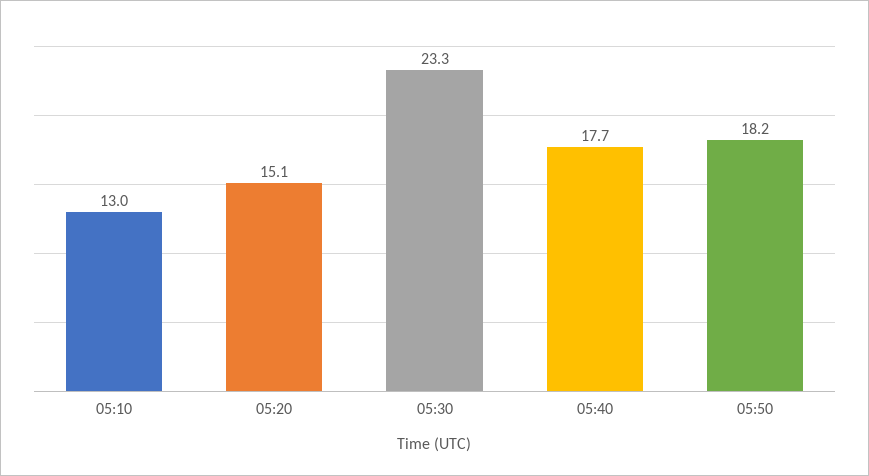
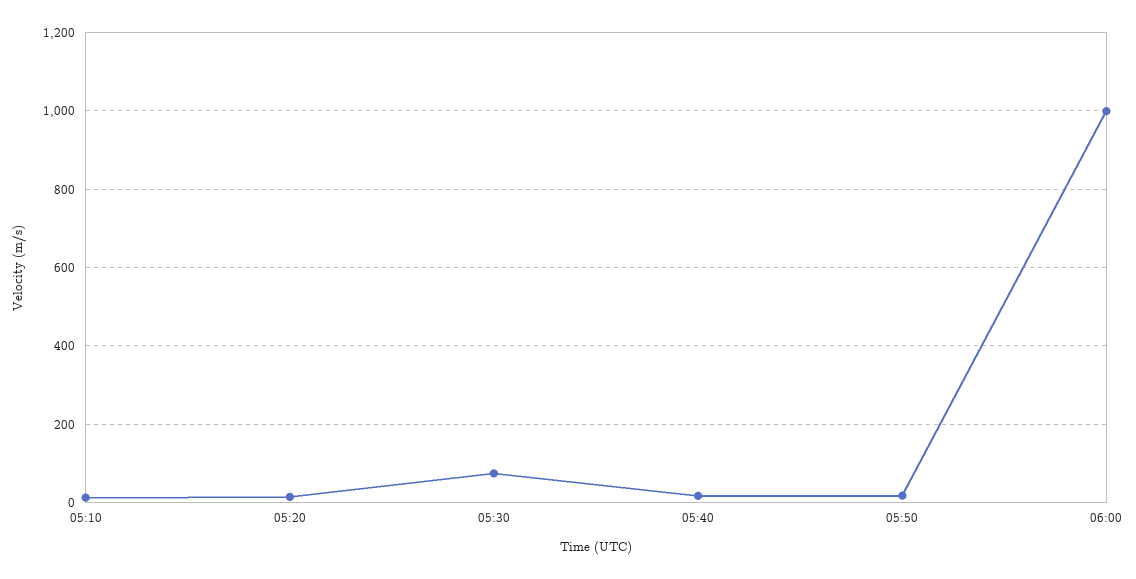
05:30: 23.3 -> 80
06:00: none -> 1000

